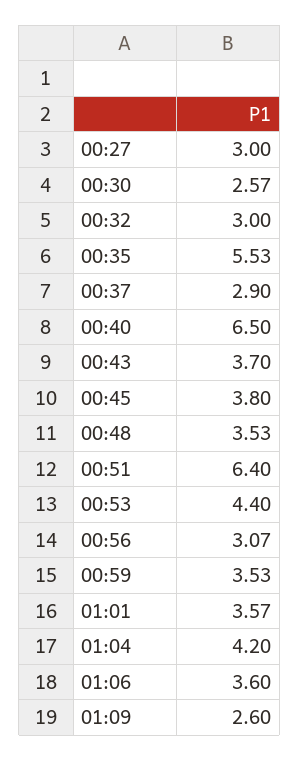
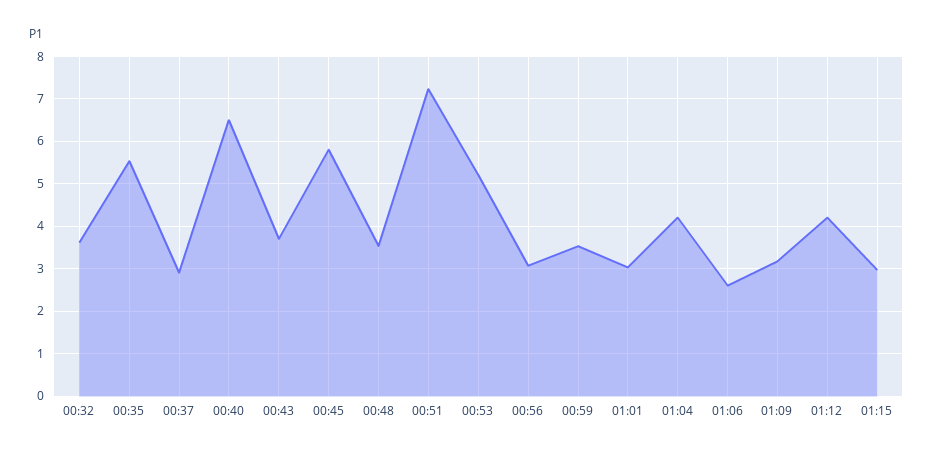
00:27: 3 -> none
00:30: 2.57 -> none
00:32: 3 -> 3.6
00:45: 3.8 -> 5.8
00:51: 6.4 -> 7.2
00:53: 4.4 -> 5.2
01:01: 3.57 -> 3
01:06: 3.6 -> 2.6
01:09: 2.6 -> 3.2
01:12: none -> 4.2
01:15: none -> 3

